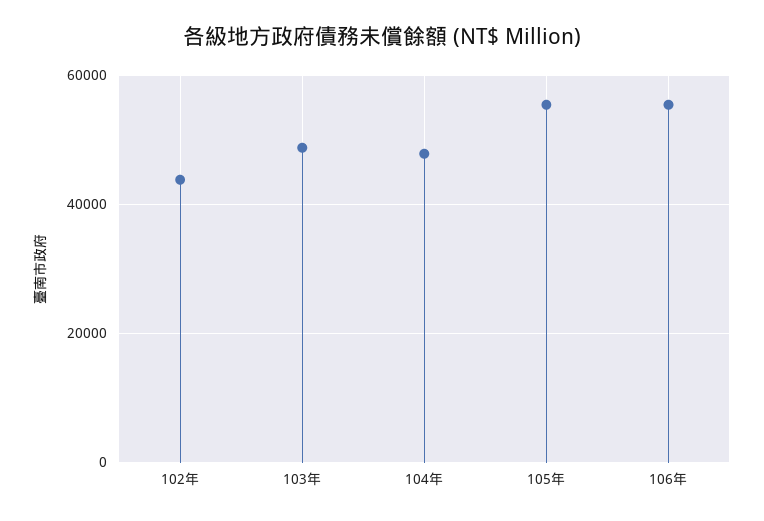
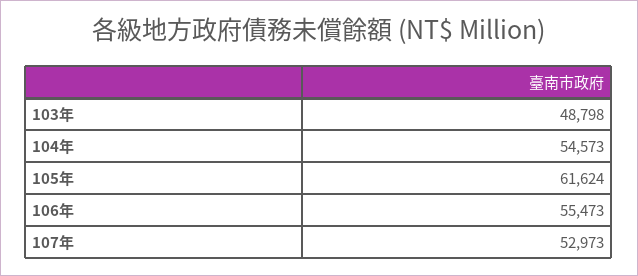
102年: 44000 -> none
104年: 48000 -> 54573
105年: 56000 -> 61624
107年: none -> 52973

